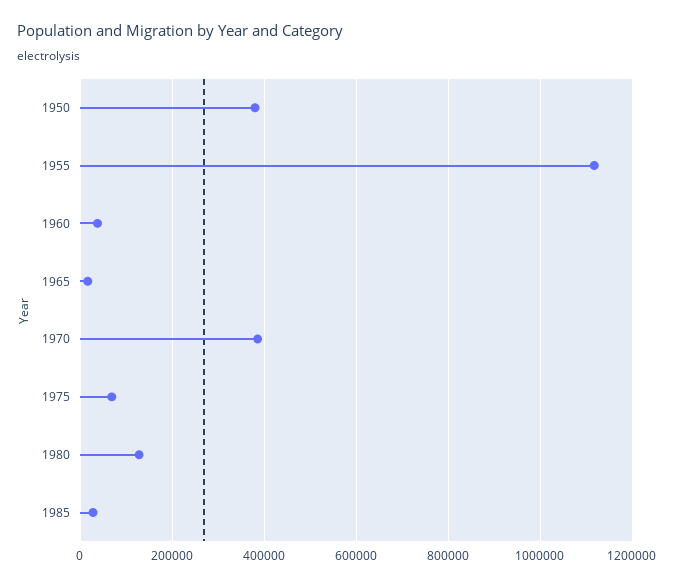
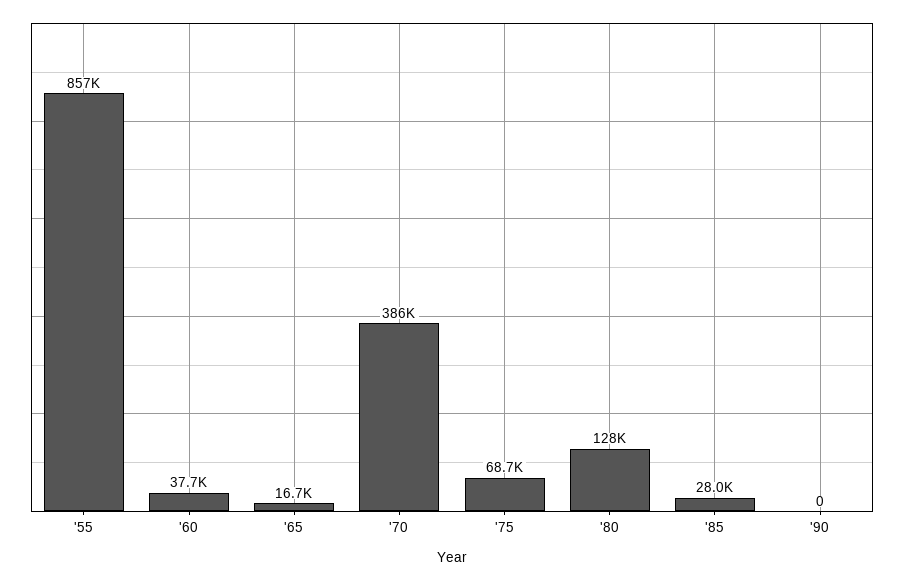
1950: 380000 -> none
1955: 1120000 -> 857000
'90: none -> 0

